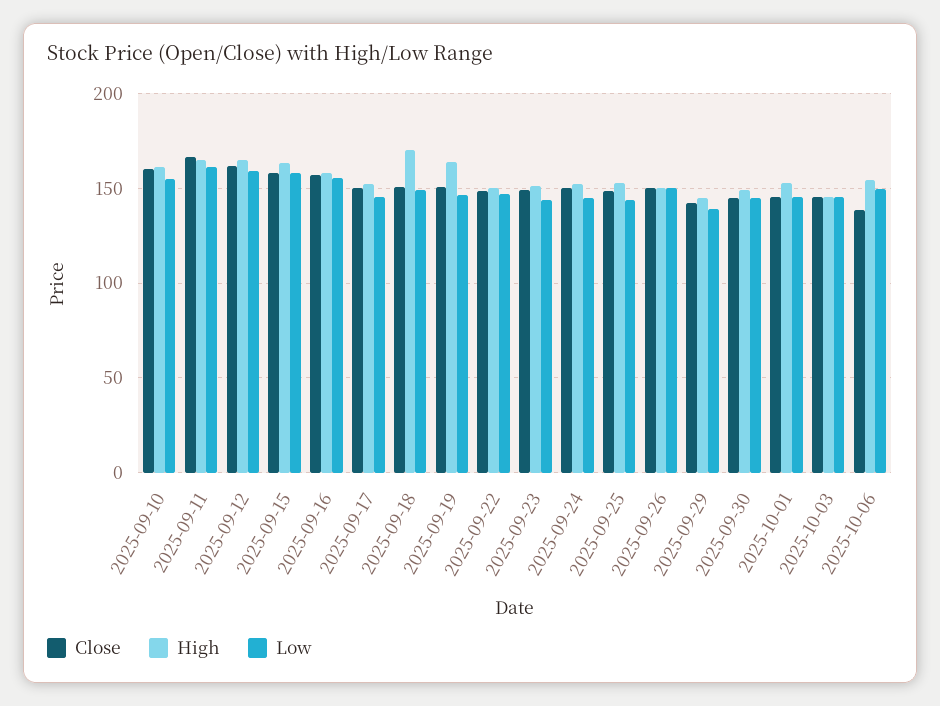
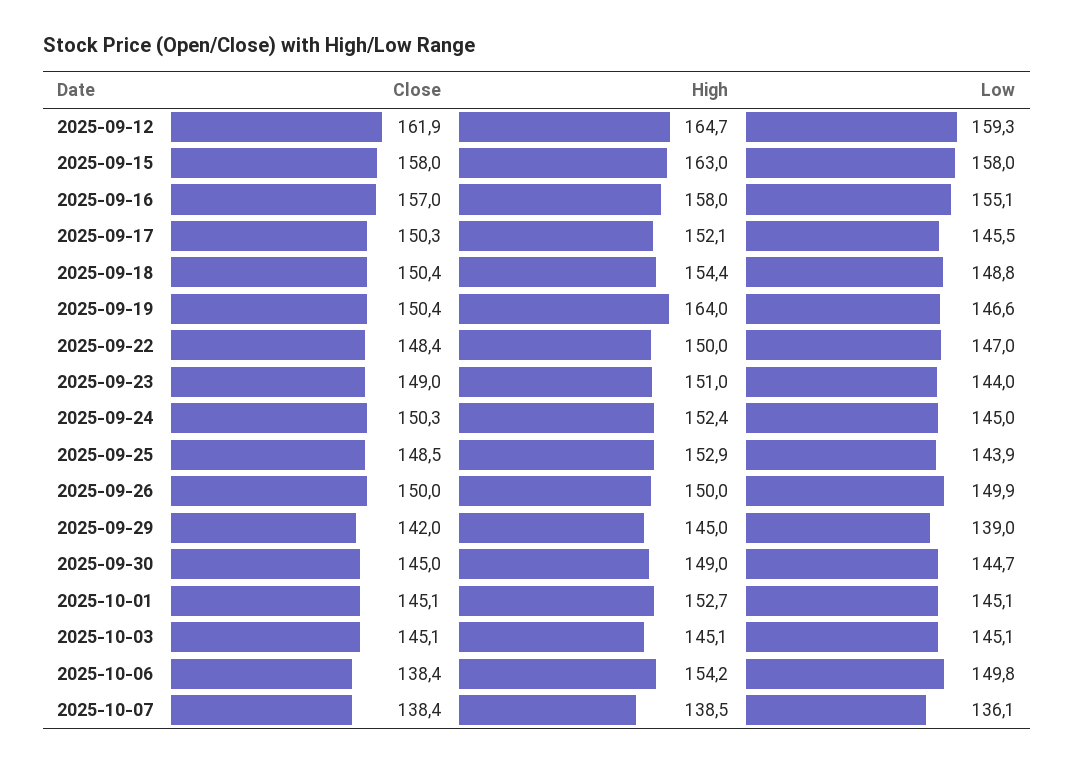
Close, 2025-09-10: 160 -> none
High, 2025-09-10: 160 -> none
Low, 2025-09-10: 155 -> none
Close, 2025-09-11: 165 -> none
High, 2025-09-11: 165 -> none
Low, 2025-09-11: 160 -> none
High, 2025-09-18: 170 -> 154.4
Close, 2025-10-07: none -> 138.4
High, 2025-10-07: none -> 138.5
Low, 2025-10-07: none -> 136.1

